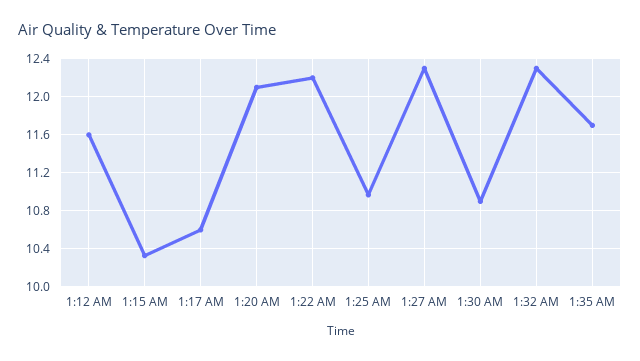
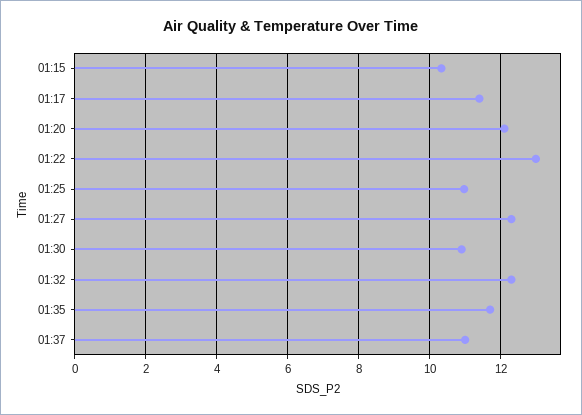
1:12 AM: 11.6 -> none
1:17 AM: 10.6 -> 11.4
1:22 AM: 12.2 -> 13
01:37: none -> 11

